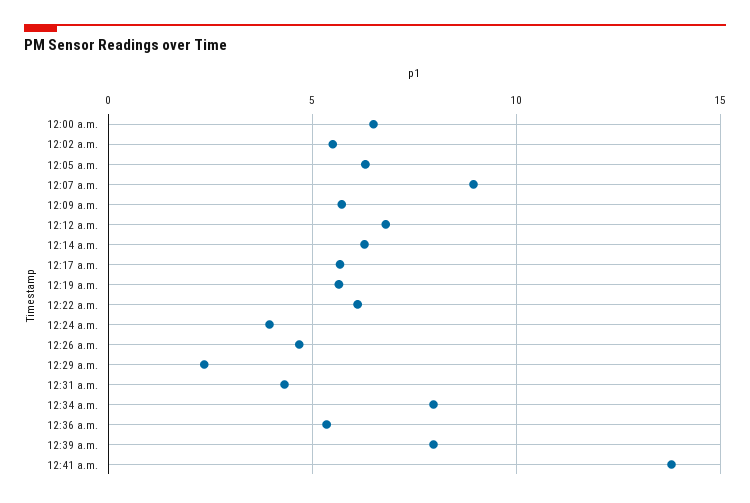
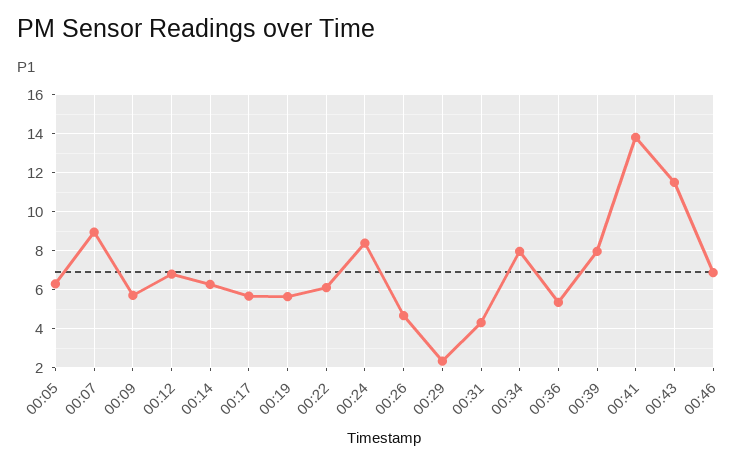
12:00 a.m.: 6.5 -> none
12:02 a.m.: 5.5 -> none
12:24 a.m.: 4 -> 8.5
00:43: none -> 11.5
00:46: none -> 7

